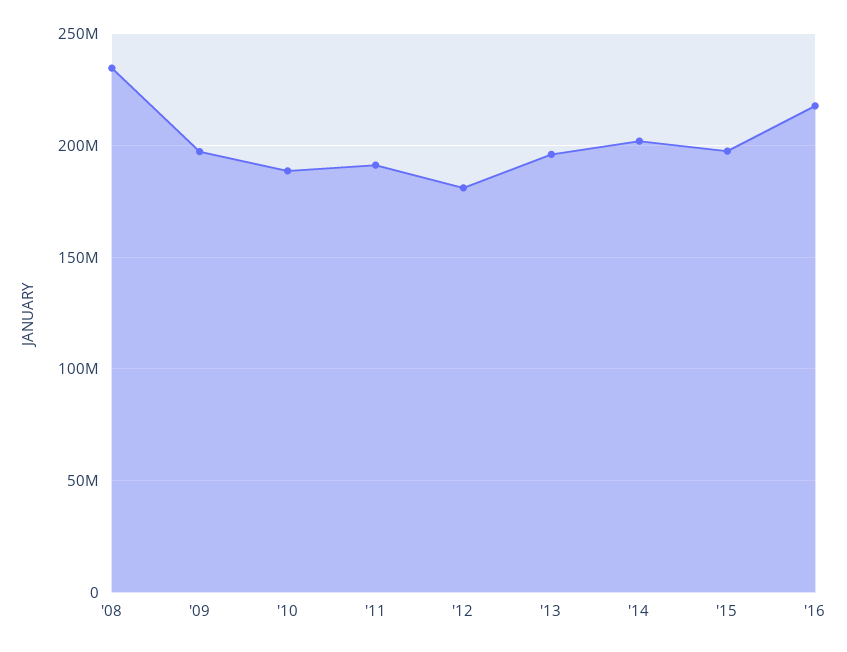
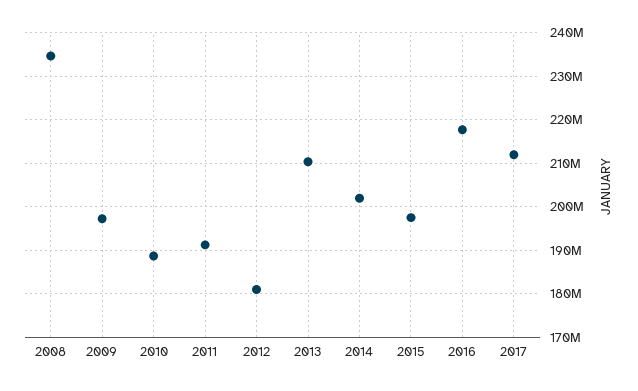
'13: 195000000 -> 210000000
2017: none -> 212000000

